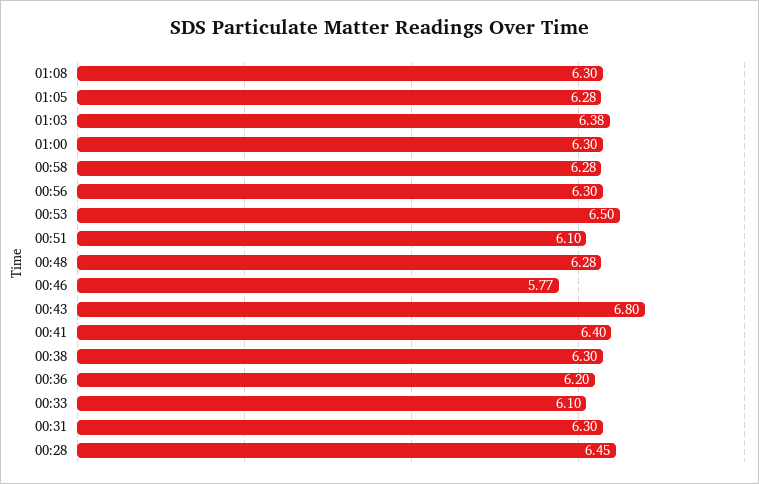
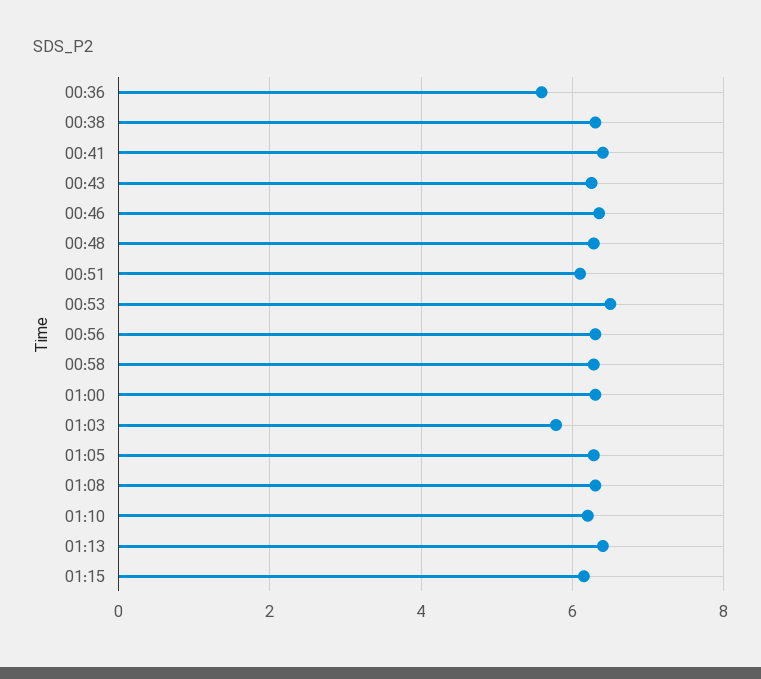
01:03: 6.38 -> 5.8
00:46: 5.77 -> 6.4
00:43: 6.8 -> 6.2
00:36: 6.2 -> 5.6
00:33: 6.1 -> none
00:31: 6.3 -> none
00:28: 6.45 -> none
01:10: none -> 6.2
01:13: none -> 6.4
01:15: none -> 6.2

